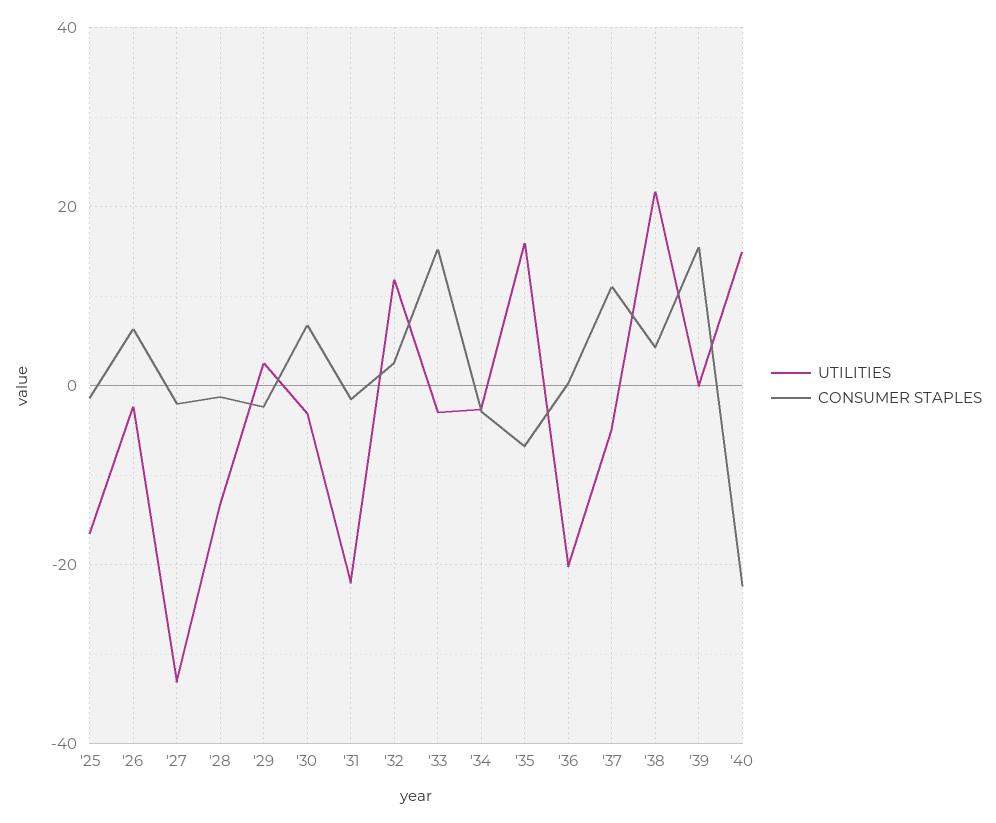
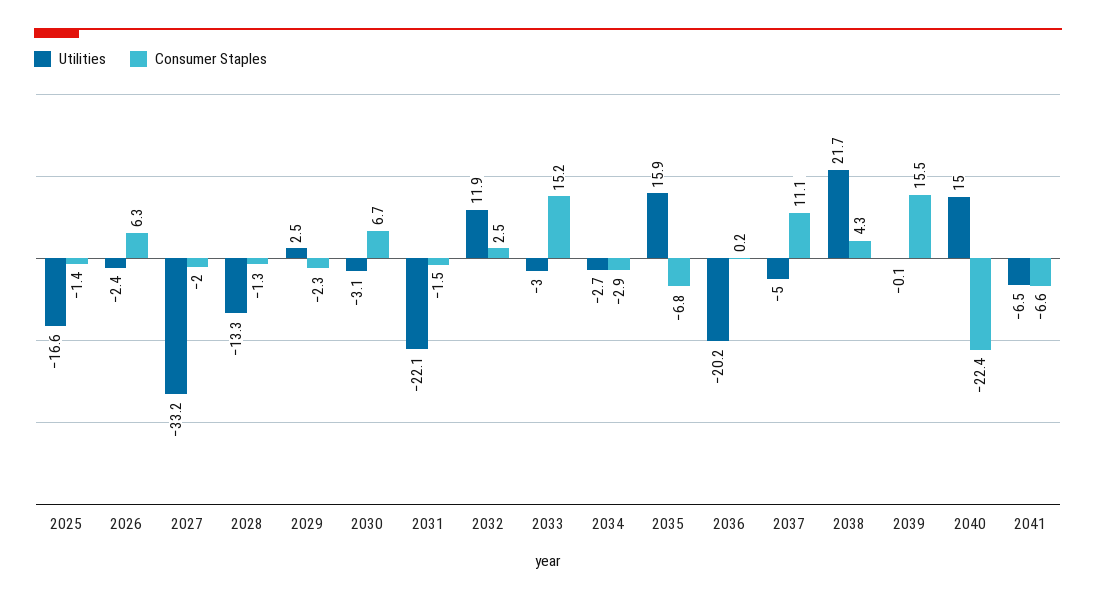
UTILITIES, 2041: none -> -6.5
CONSUMER STAPLES, 2041: none -> -6.6

